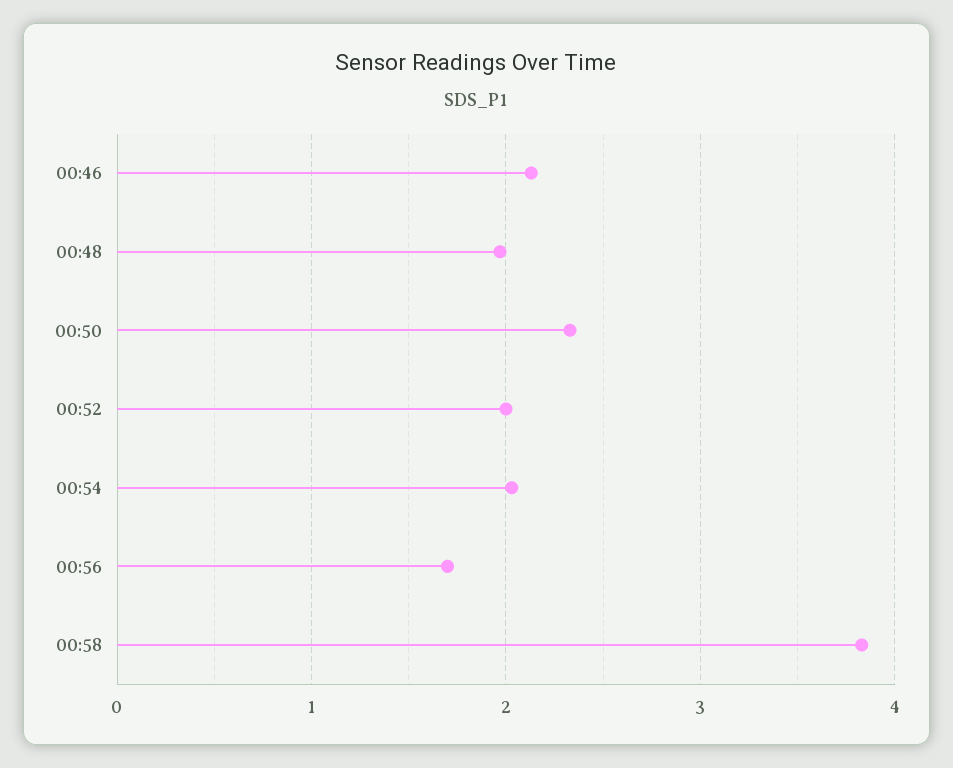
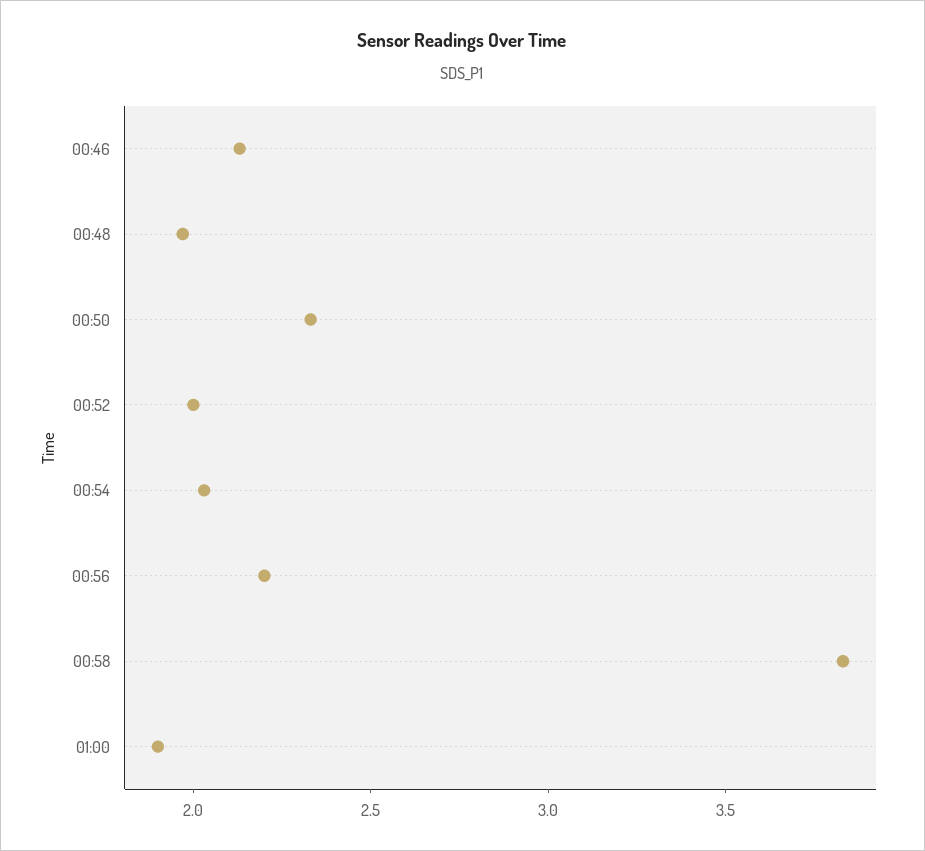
00:56: 1.7 -> 2.2
01:00: none -> 1.9

